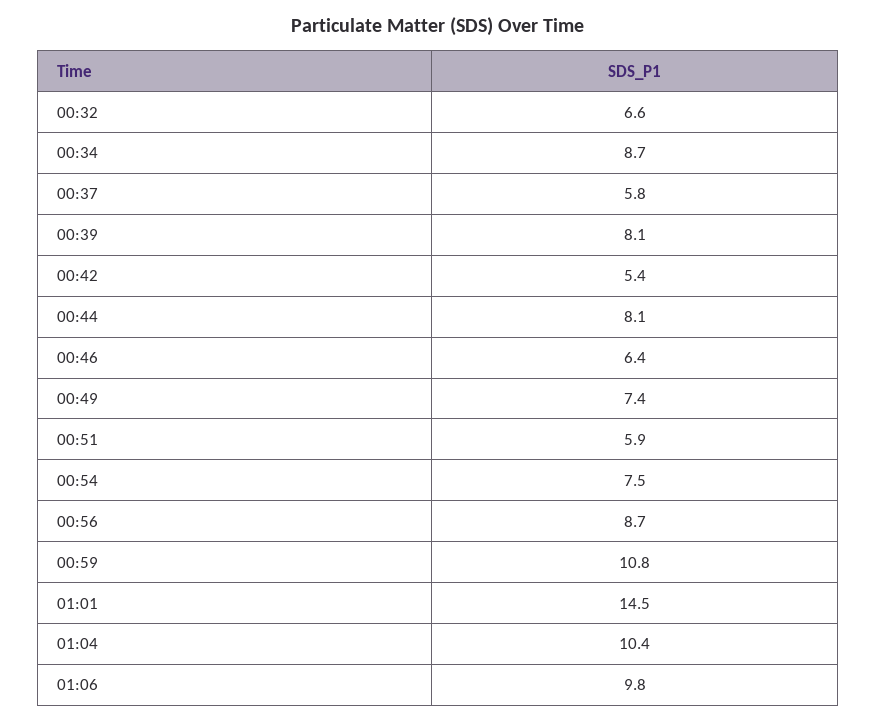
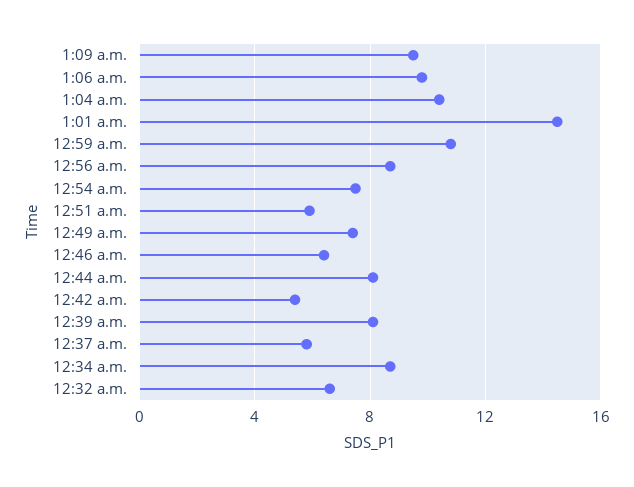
1:09 a.m.: none -> 9.5

